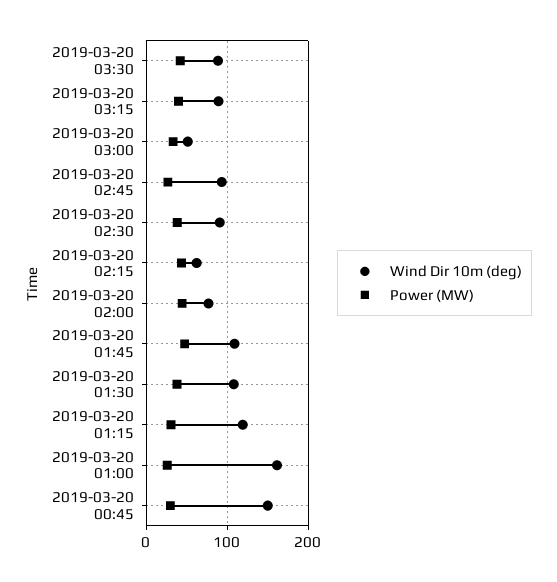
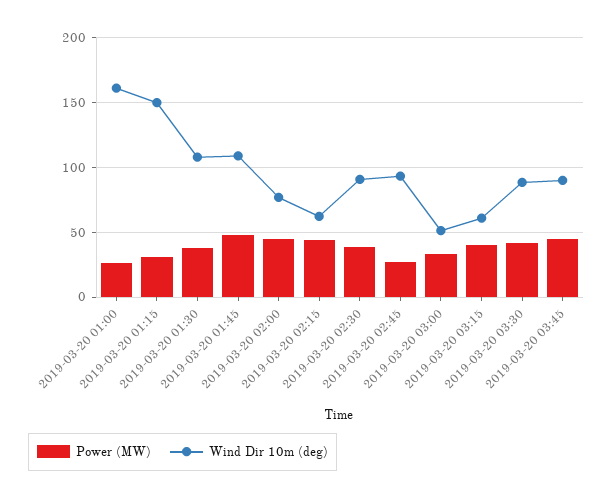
Wind Dir 10m (deg), 2019-03-20 03:15: 90 -> 60
Wind Dir 10m (deg), 2019-03-20 01:15: 120 -> 150
Wind Dir 10m (deg), 2019-03-20 00:45: 150 -> none
Power (MW), 2019-03-20 00:45: 30 -> none
Power (MW), 2019-03-20 03:45: none -> 45
Wind Dir 10m (deg), 2019-03-20 03:45: none -> 90

